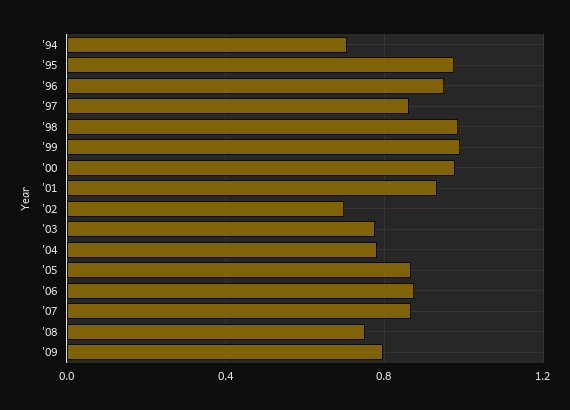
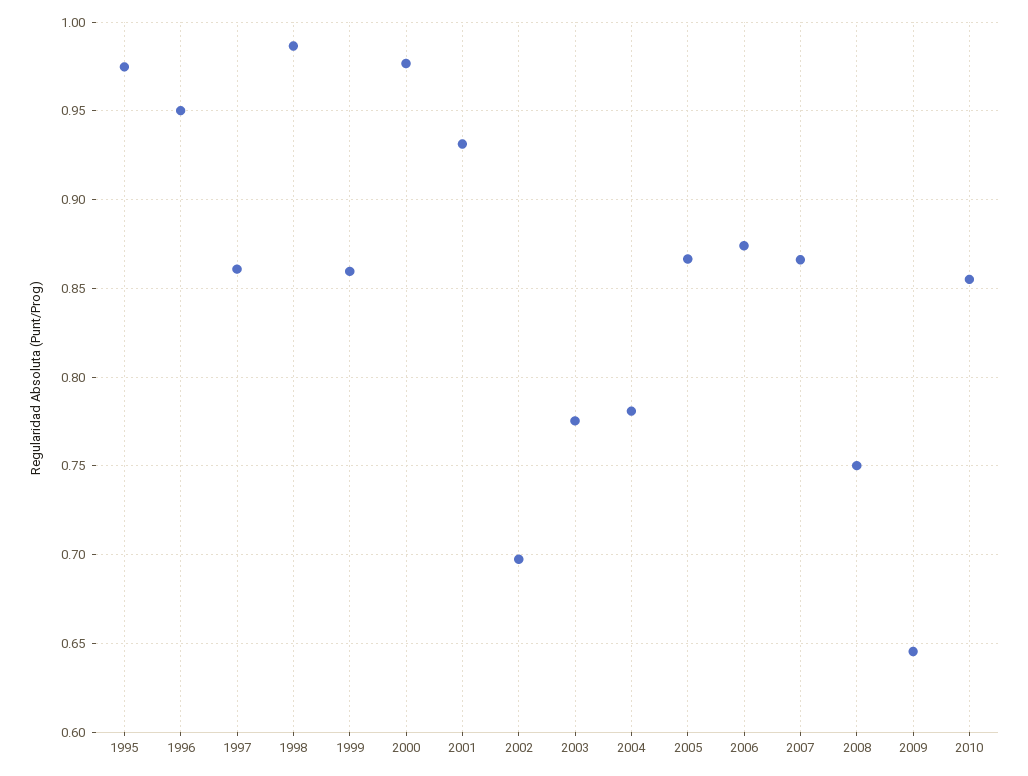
'94: 0.7 -> none
'99: 1 -> 0.86
'09: 0.8 -> 0.645
2010: none -> 0.855

